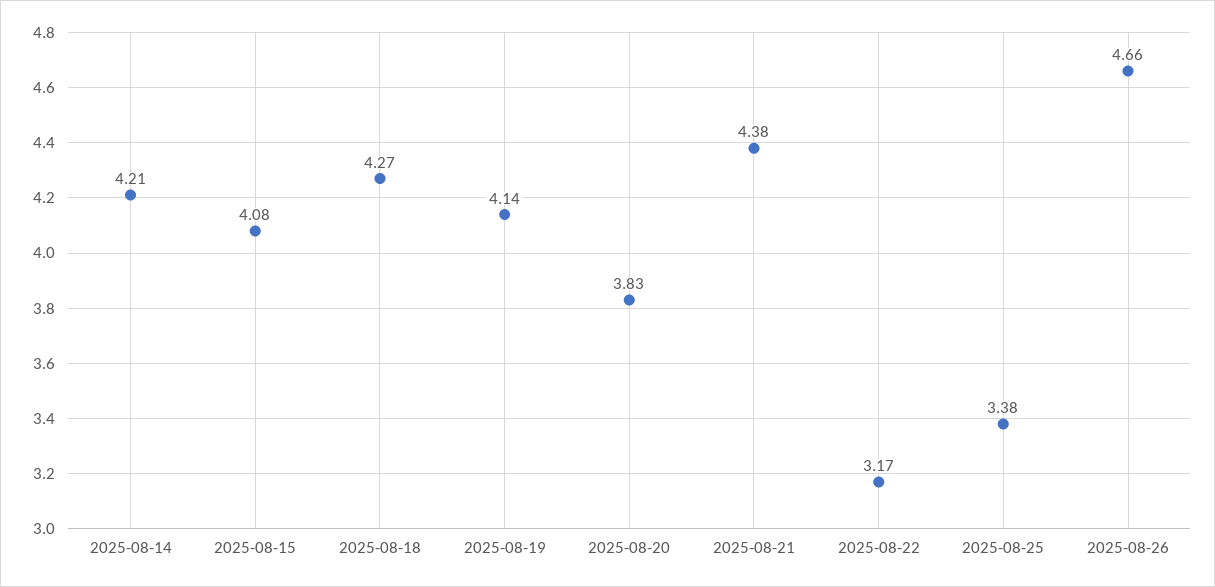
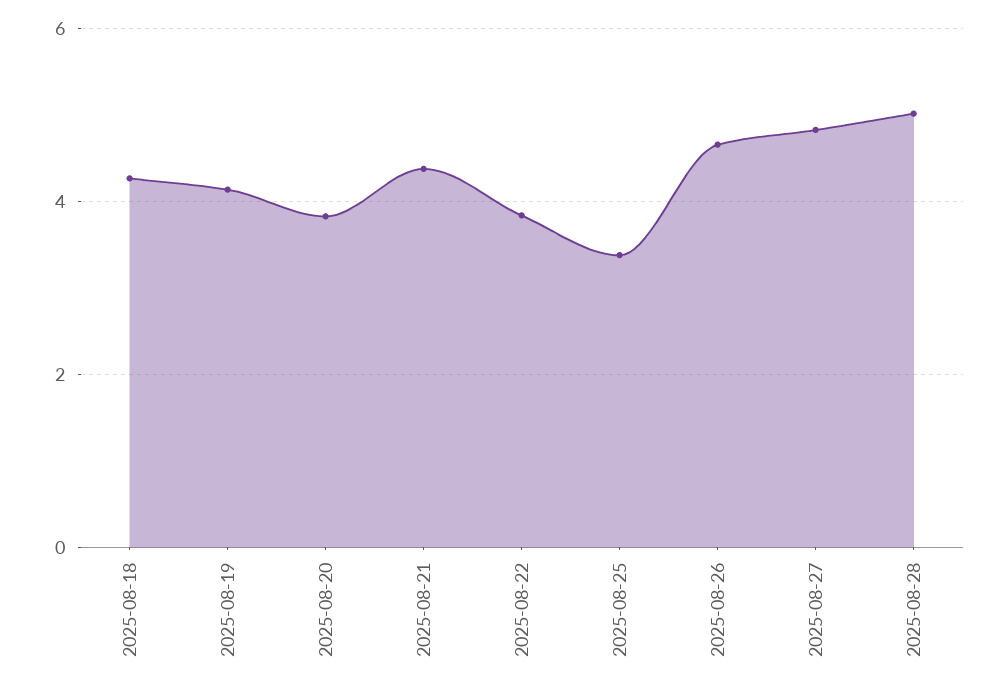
2025-08-14: 4.21 -> none
2025-08-15: 4.08 -> none
2025-08-22: 3.17 -> 3.8
2025-08-27: none -> 4.8
2025-08-28: none -> 5

